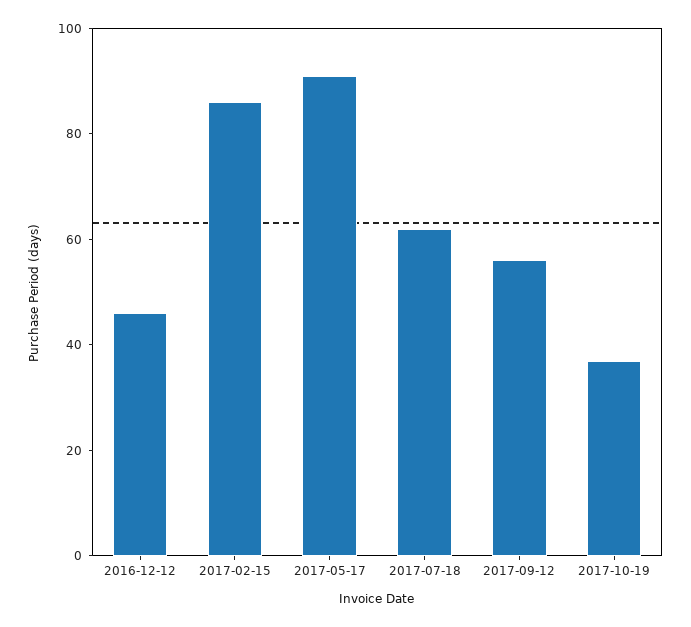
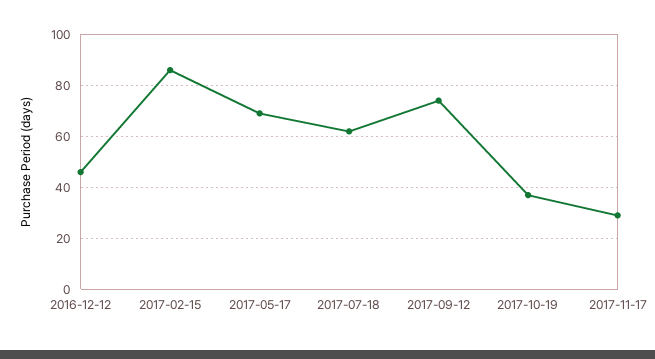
2017-05-17: 90 -> 70
2017-09-12: 55 -> 75
2017-11-17: none -> 30

